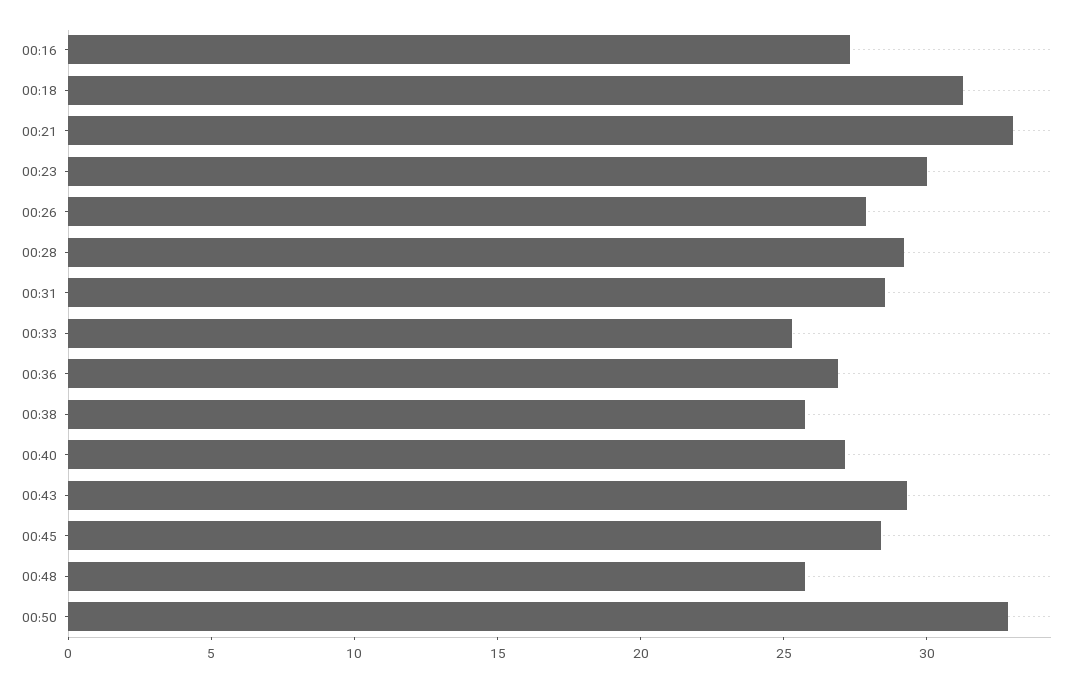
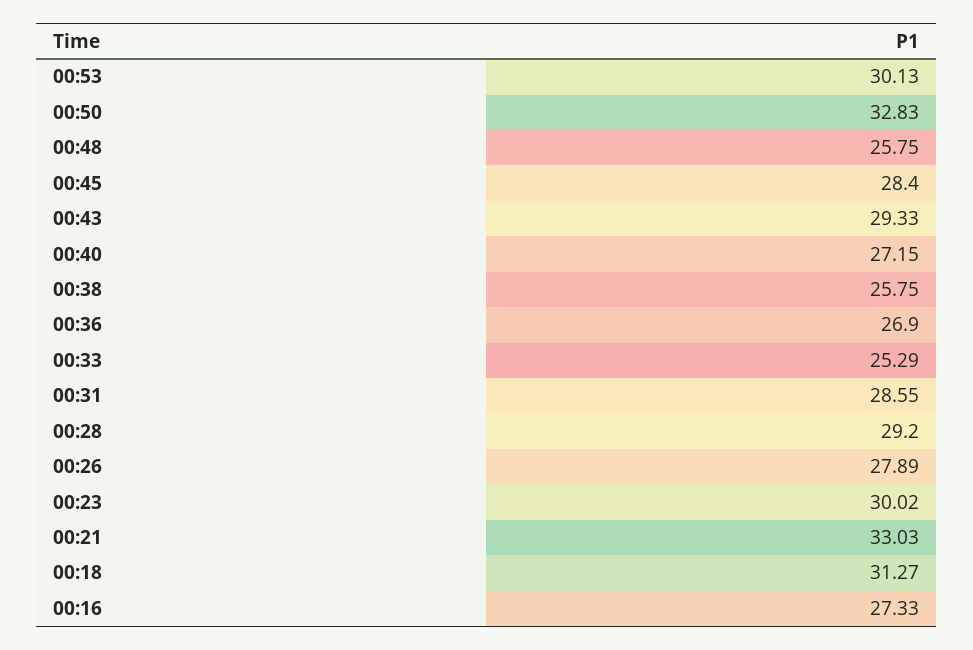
00:53: none -> 30.13

